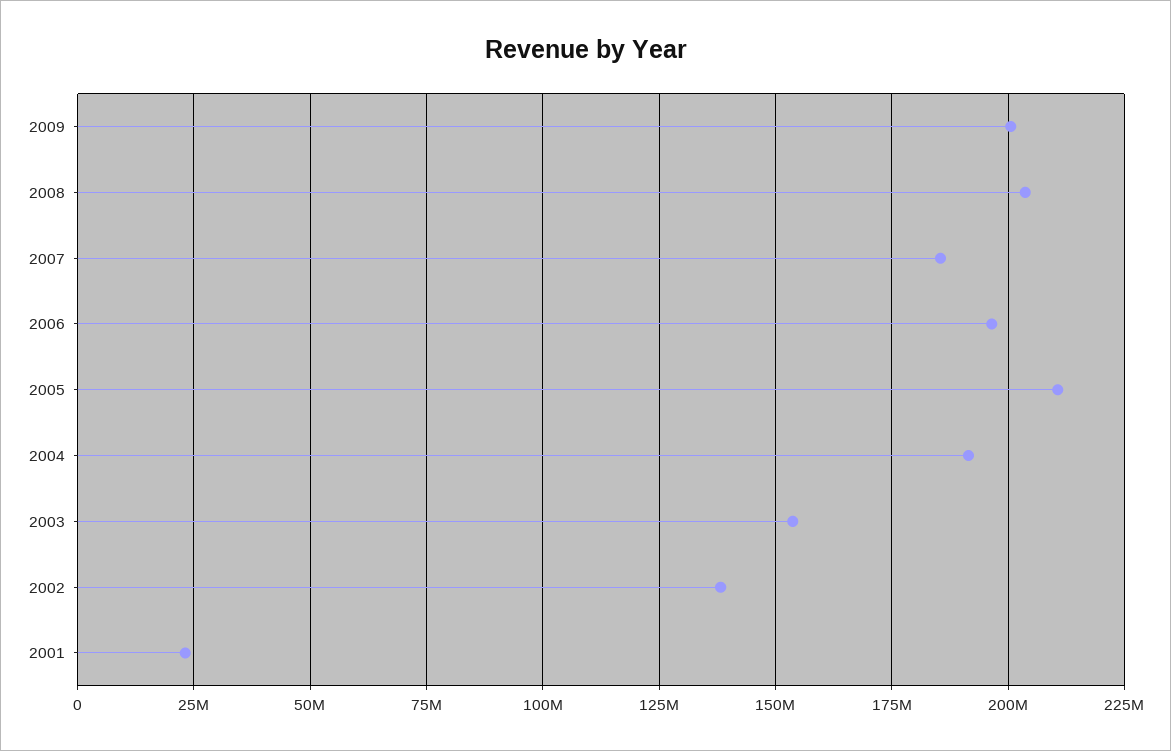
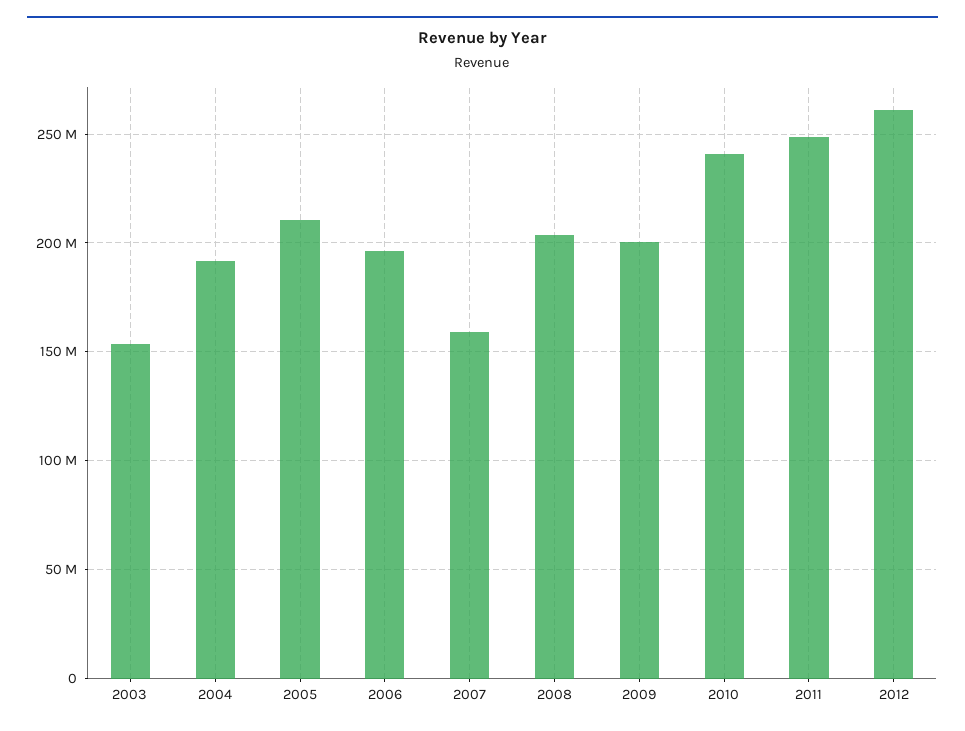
2007: 185000000 -> 160000000
2002: 137500000 -> none
2001: 22500000 -> none
2010: none -> 240000000
2011: none -> 250000000
2012: none -> 260000000

